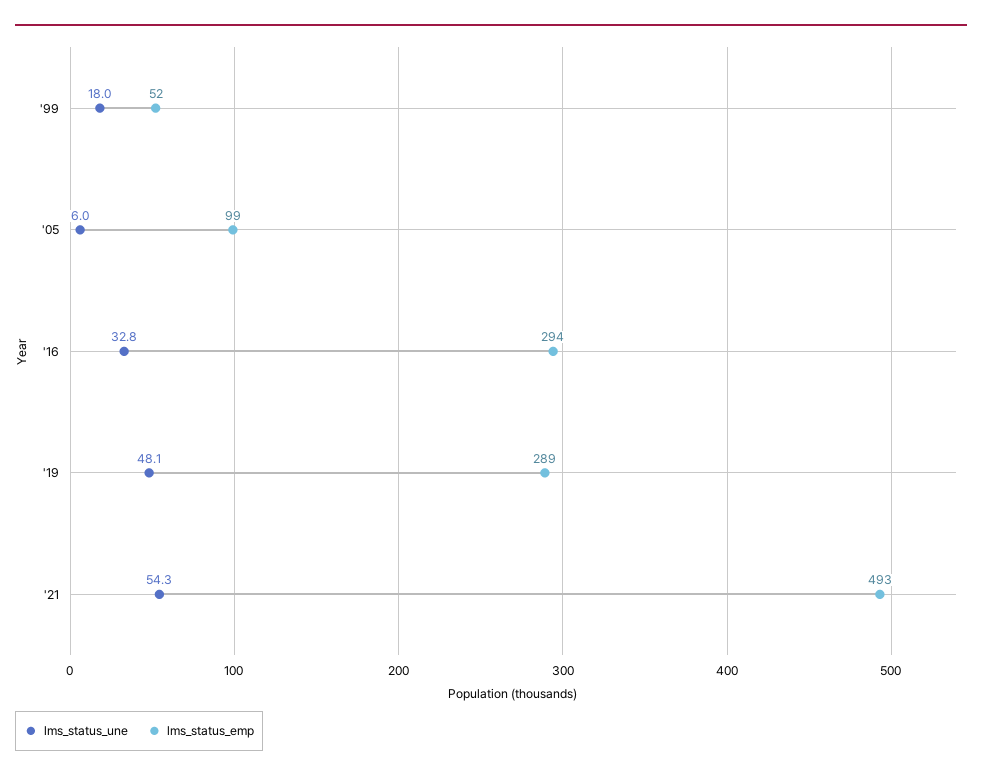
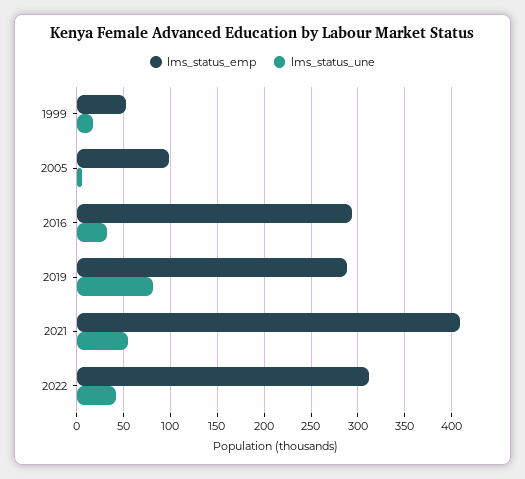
lms_status_une, '19: 48.1 -> 80
lms_status_emp, '21: 493 -> 410
lms_status_emp, 2022: none -> 310
lms_status_une, 2022: none -> 40

